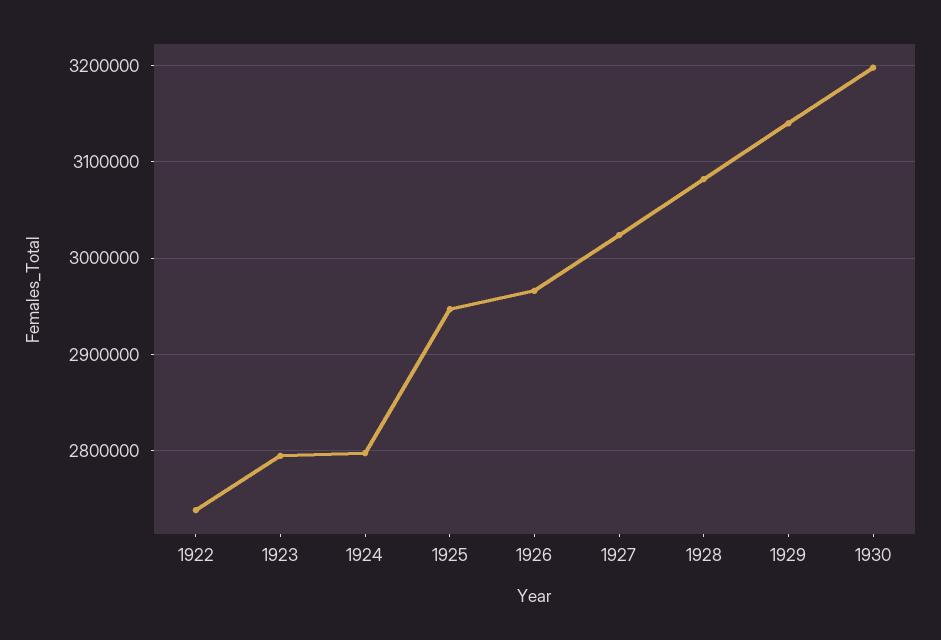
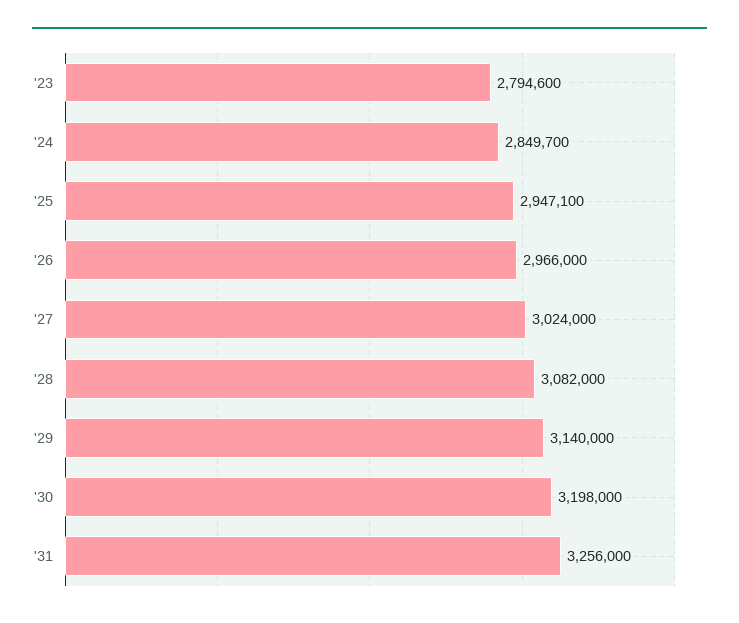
1922: 2740000 -> none
1924: 2800000 -> 2849700
'31: none -> 3256000

